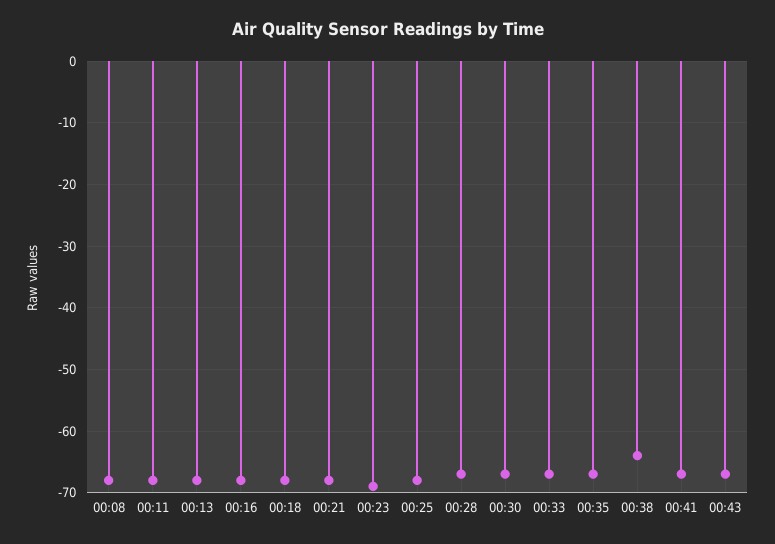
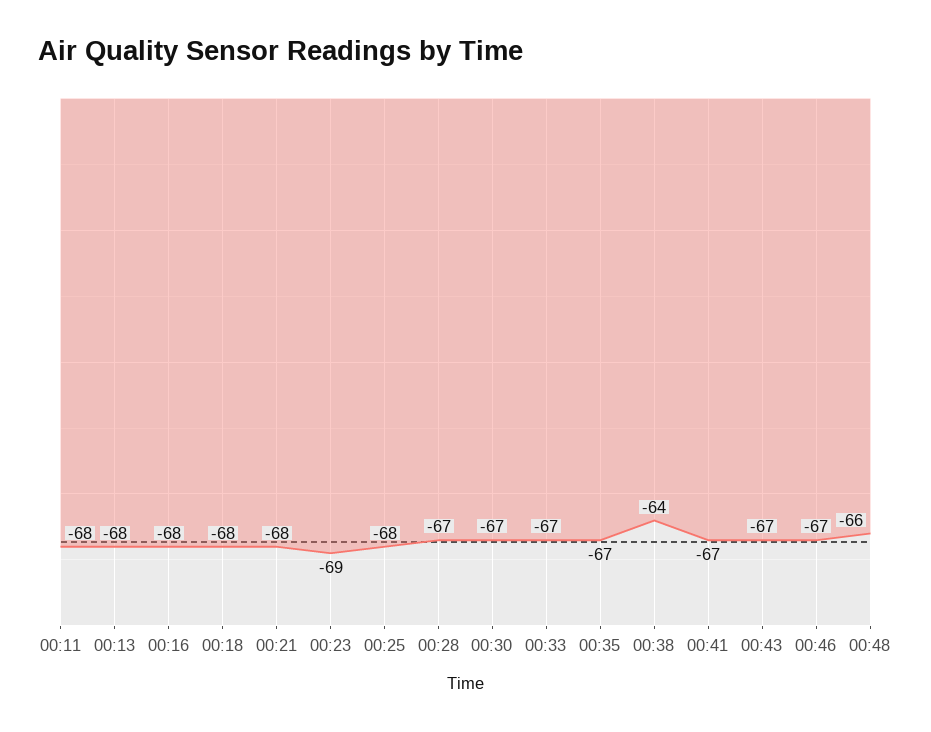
00:08: -68 -> none
00:46: none -> -67
00:48: none -> -66

